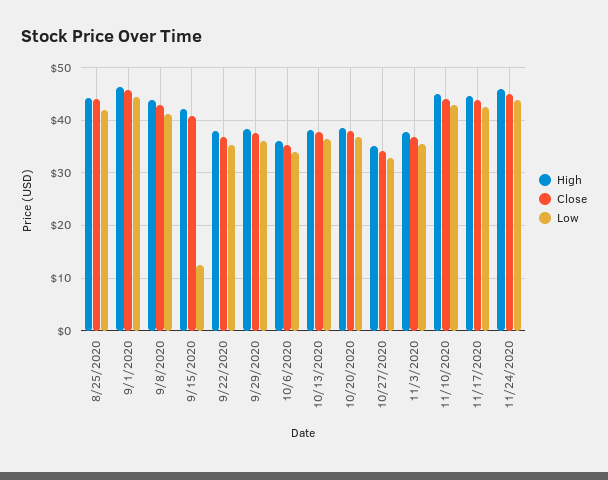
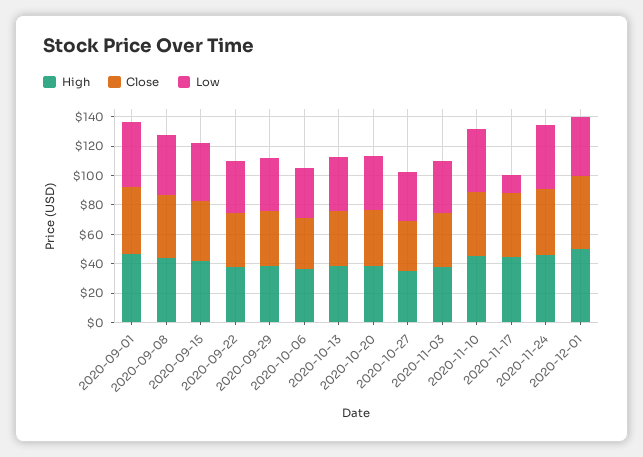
High, 8/25/2020: 44 -> none
Close, 8/25/2020: 44 -> none
Low, 8/25/2020: 42 -> none
Low, 9/15/2020: 12 -> 40
Low, 11/17/2020: 42 -> 10
High, 2020-12-01: none -> 50
Close, 2020-12-01: none -> 50
Low, 2020-12-01: none -> 40

